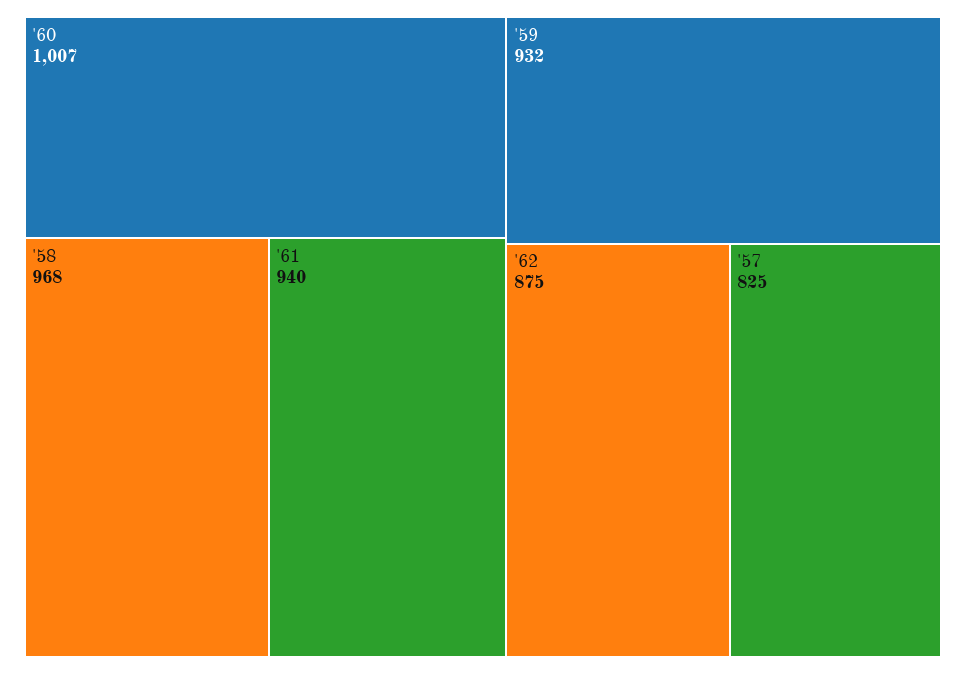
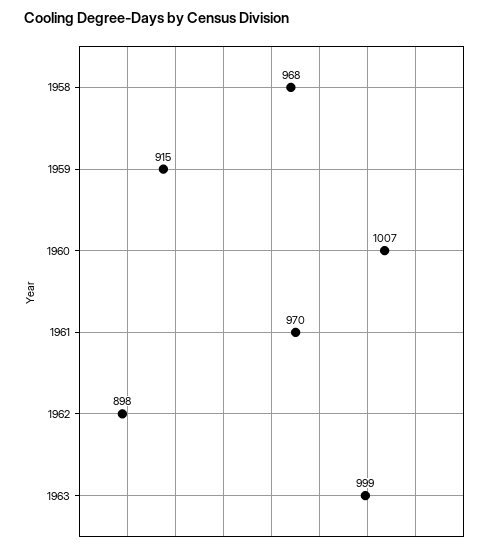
'61: 940 -> 970
'59: 932 -> 915
'62: 875 -> 898
'57: 825 -> none
1963: none -> 999

